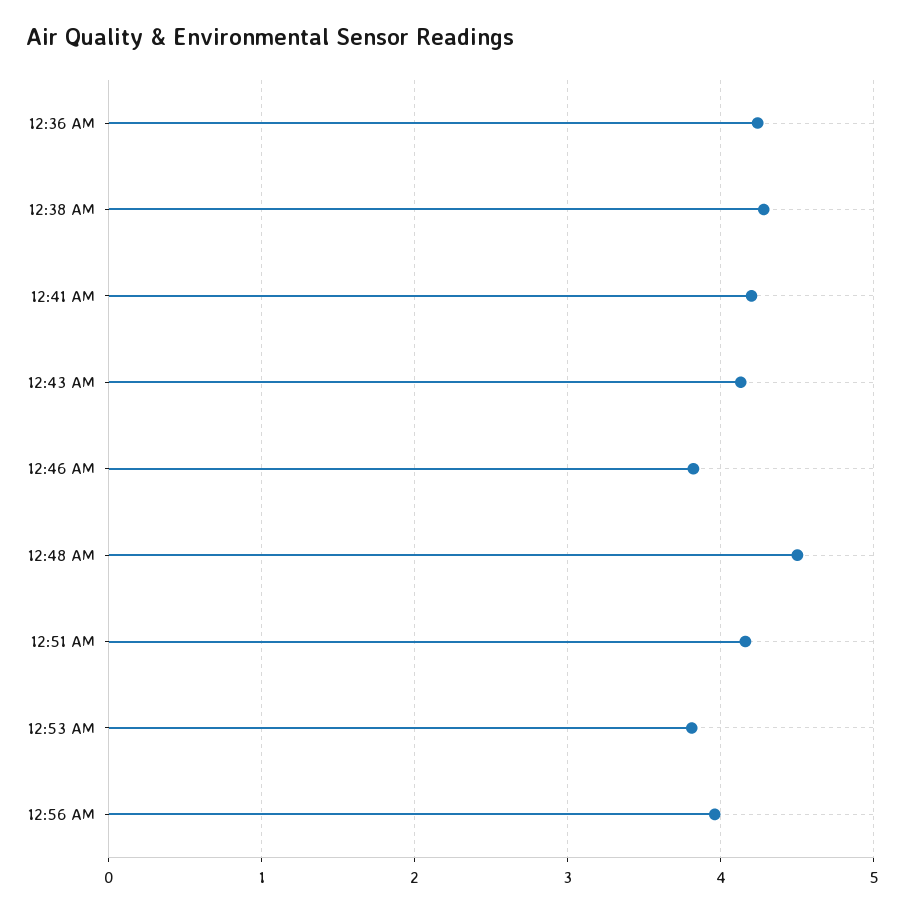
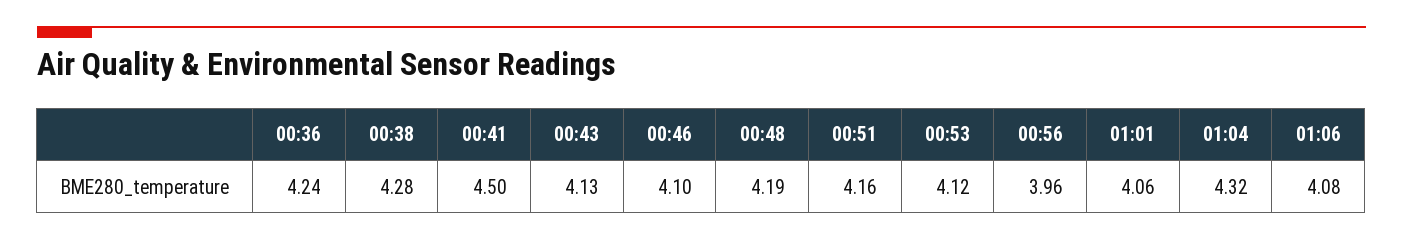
12:41 AM: 4.2 -> 4.5
12:46 AM: 3.8 -> 4.1
12:48 AM: 4.5 -> 4.19
12:53 AM: 3.8 -> 4.12
01:01: none -> 4.06
01:04: none -> 4.32
01:06: none -> 4.08

